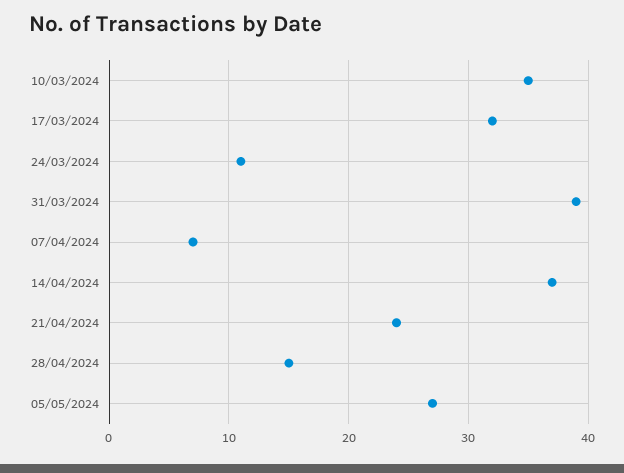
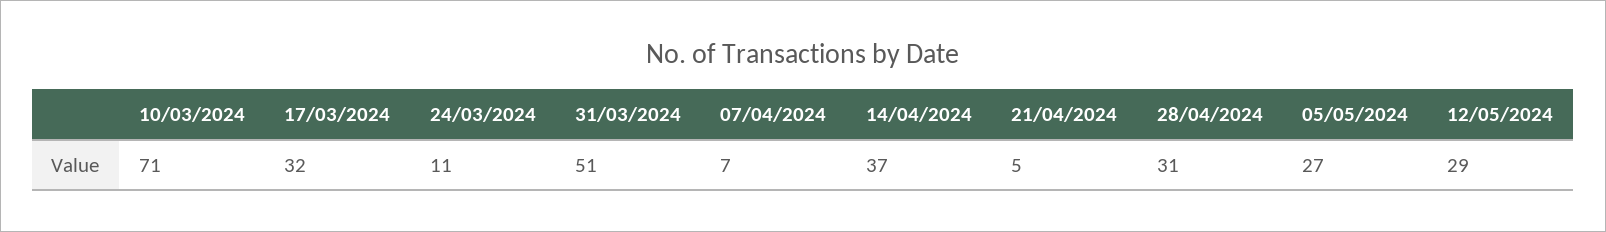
10/03/2024: 35 -> 71
31/03/2024: 39 -> 51
21/04/2024: 24 -> 5
28/04/2024: 15 -> 31
12/05/2024: none -> 29

